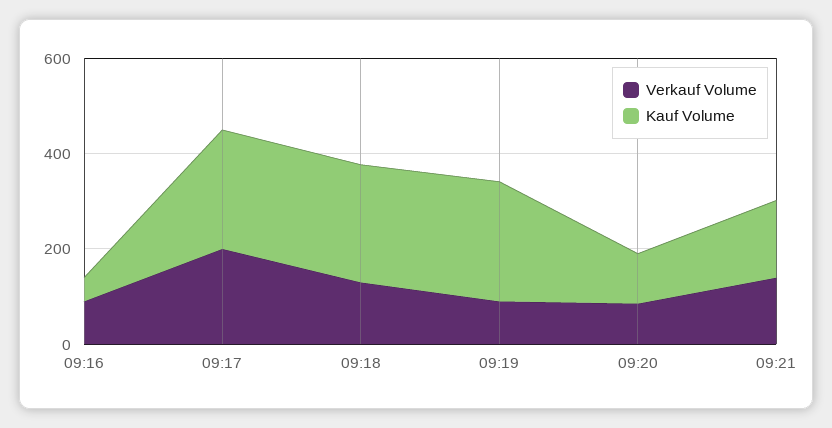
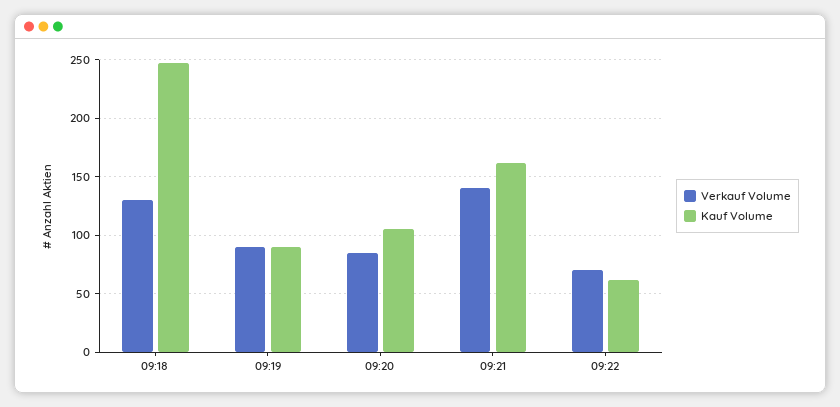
Verkauf Volume, 09:16: 100 -> none
Kauf Volume, 09:16: 50 -> none
Verkauf Volume, 09:17: 200 -> none
Kauf Volume, 09:17: 250 -> none
Kauf Volume, 09:19: 250 -> 90
Verkauf Volume, 09:22: none -> 70
Kauf Volume, 09:22: none -> 60

